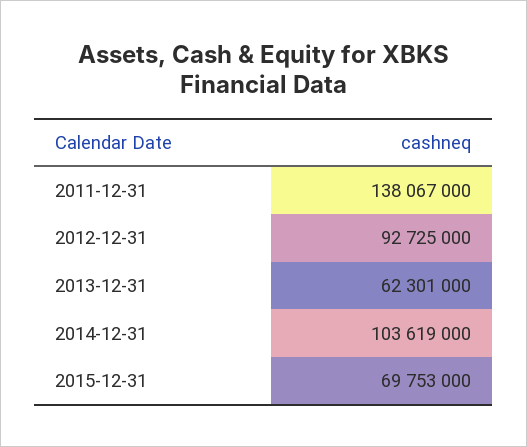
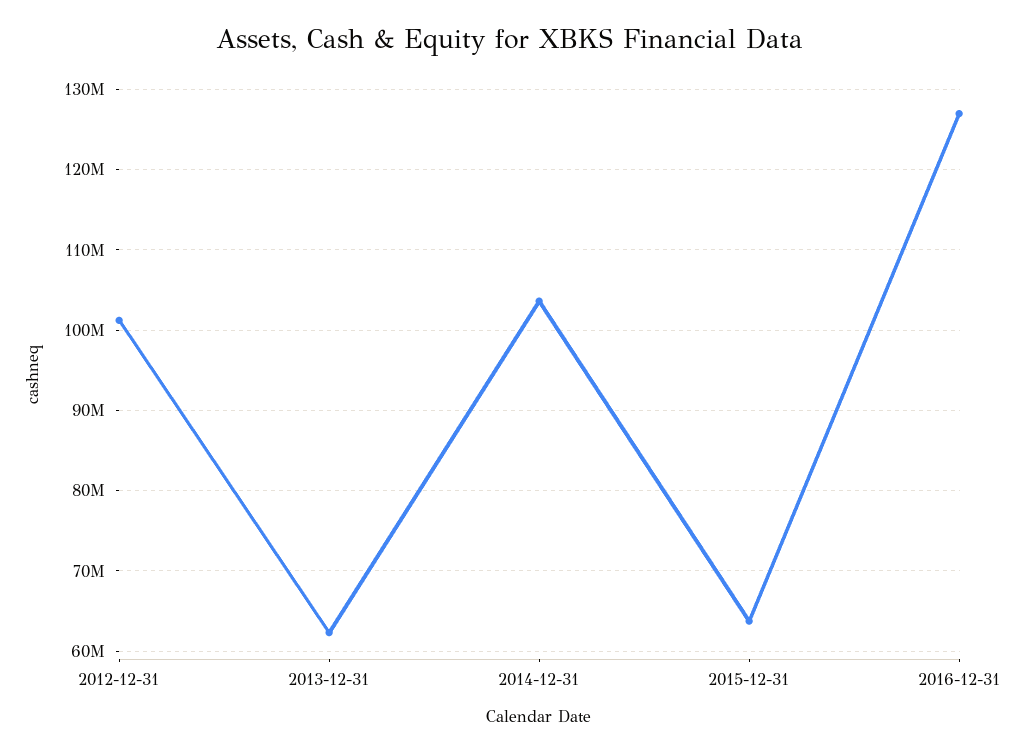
2011-12-31: 138067000 -> none
2012-12-31: 92725000 -> 101000000
2015-12-31: 69753000 -> 64000000
2016-12-31: none -> 127000000

